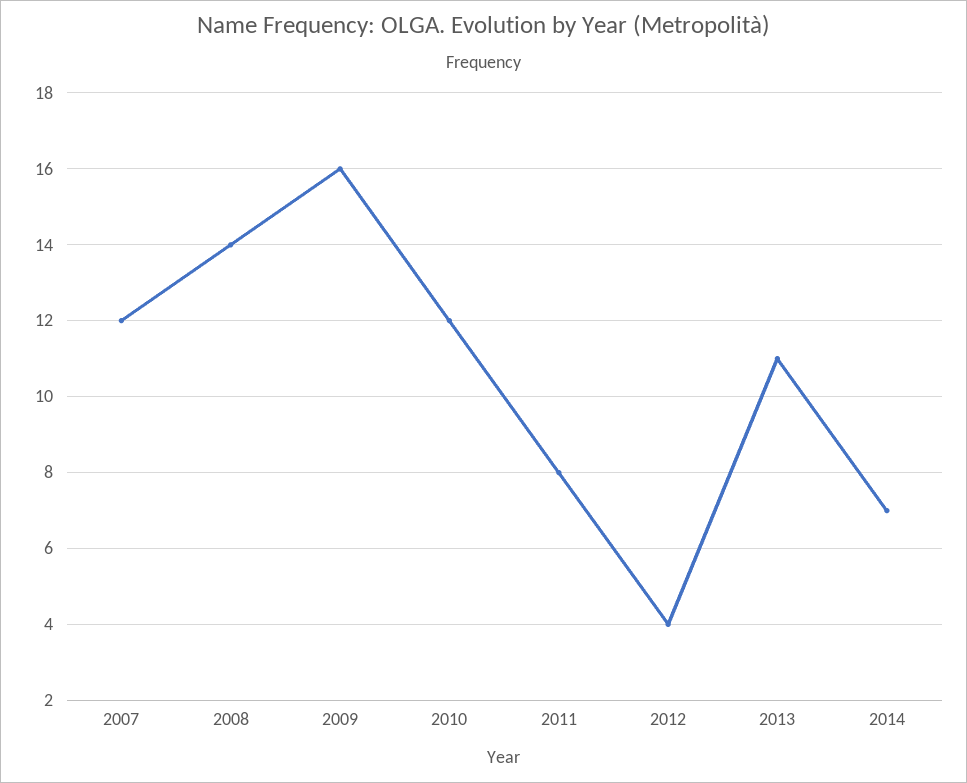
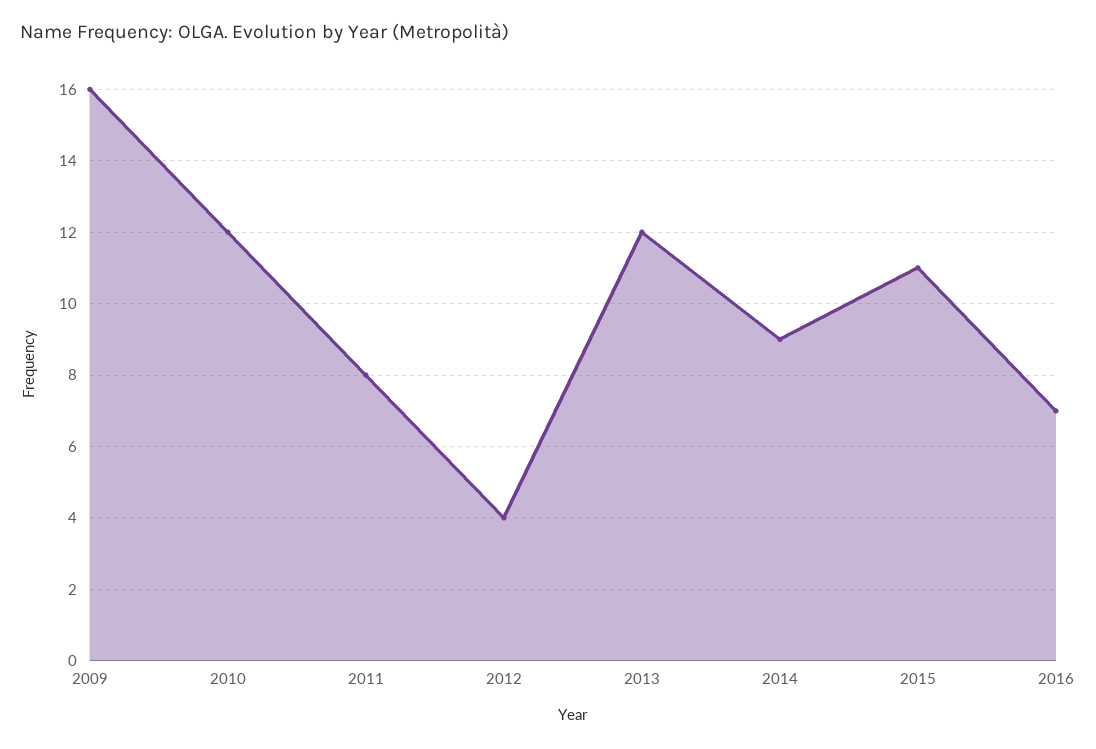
2007: 12 -> none
2008: 14 -> none
2013: 11 -> 12
2014: 7 -> 9
2015: none -> 11
2016: none -> 7

